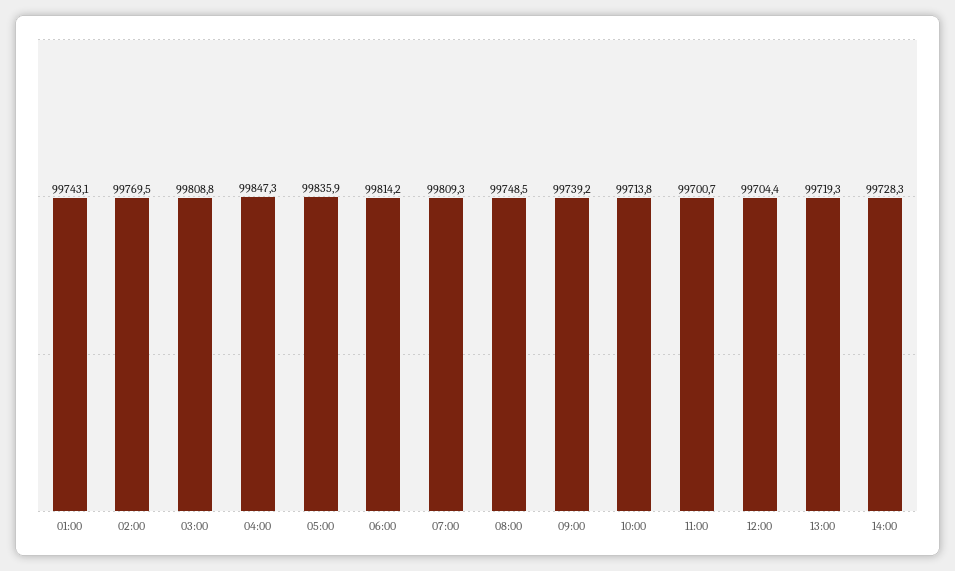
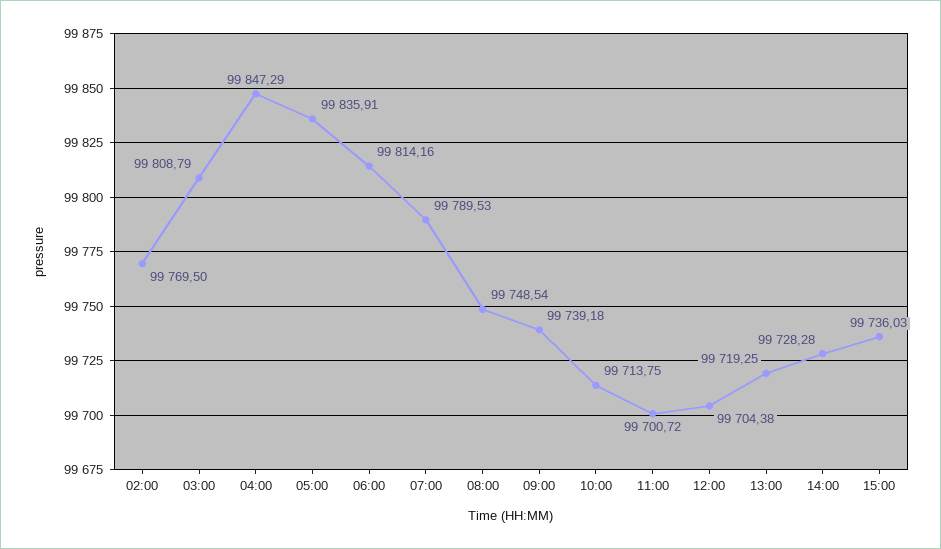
01:00: 99743.1 -> none
07:00: 99809.3 -> 99789.53
15:00: none -> 99736.03

